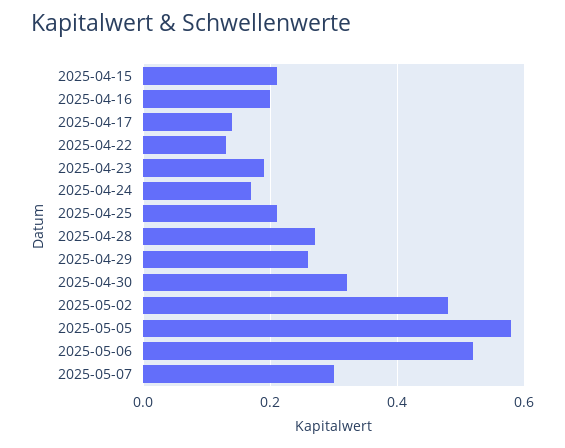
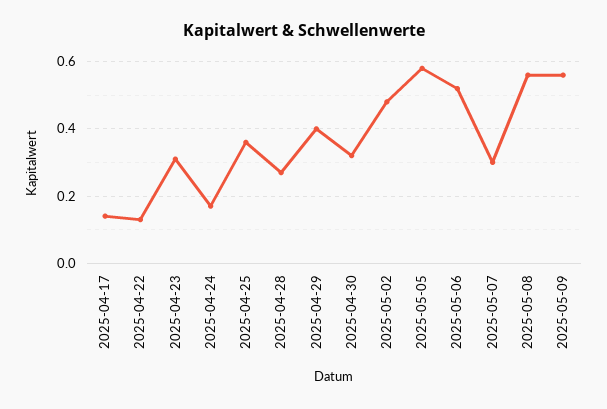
2025-04-15: 0.2 -> none
2025-04-16: 0.2 -> none
2025-04-23: 0.2 -> 0.3
2025-04-25: 0.2 -> 0.35
2025-04-29: 0.25 -> 0.4
2025-05-08: none -> 0.55
2025-05-09: none -> 0.55

